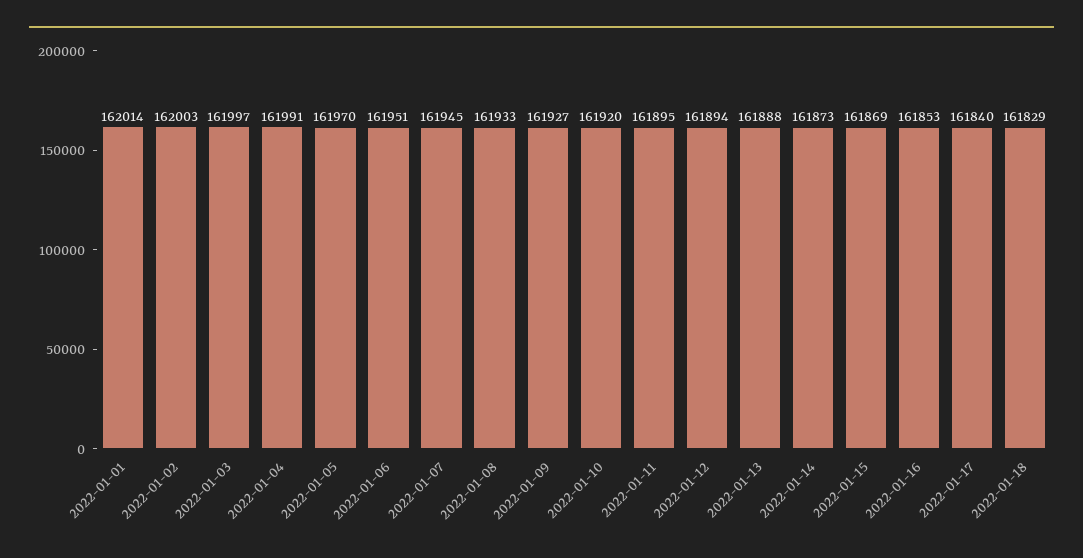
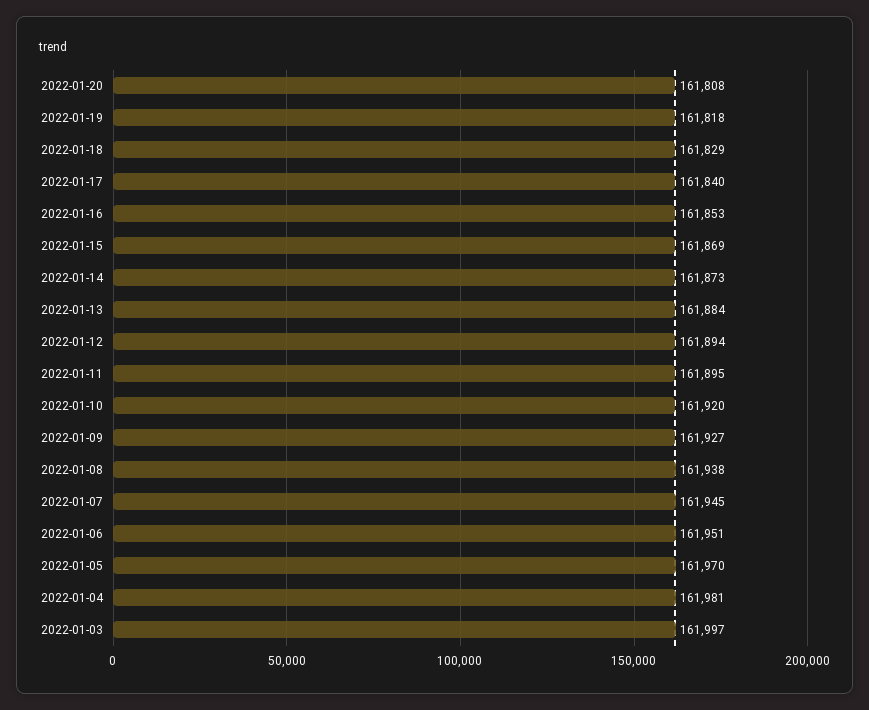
2022-01-01: 162014 -> none
2022-01-02: 162003 -> none
2022-01-04: 161991 -> 161981
2022-01-08: 161933 -> 161938
2022-01-13: 161888 -> 161884
2022-01-20: none -> 161808
2022-01-19: none -> 161818

